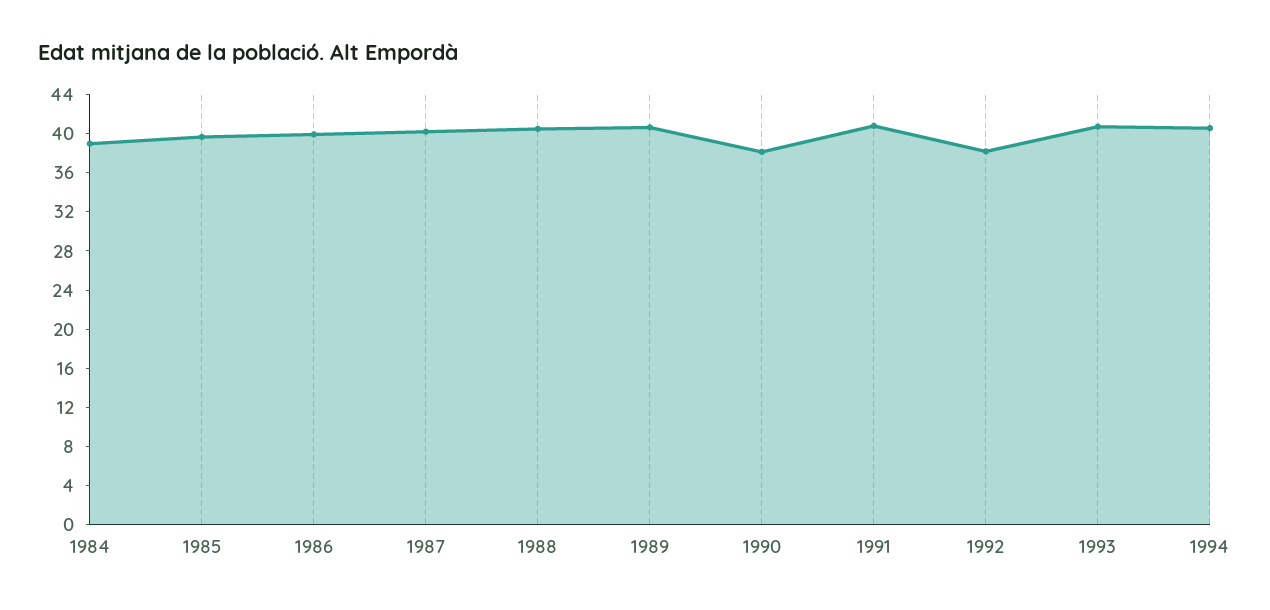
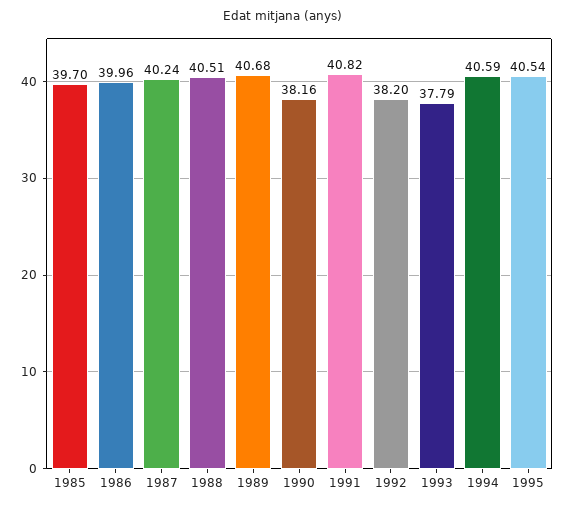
1984: 39 -> none
1993: 41 -> 37.79
1995: none -> 40.54

